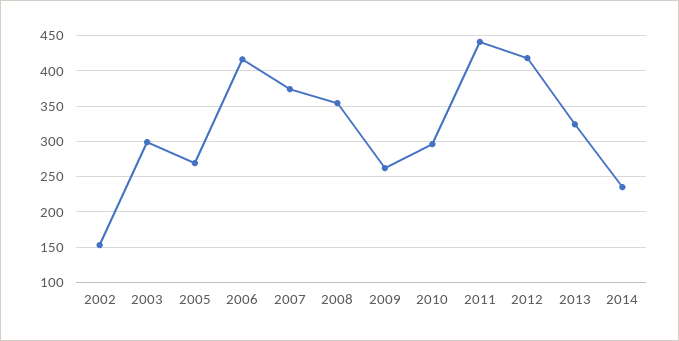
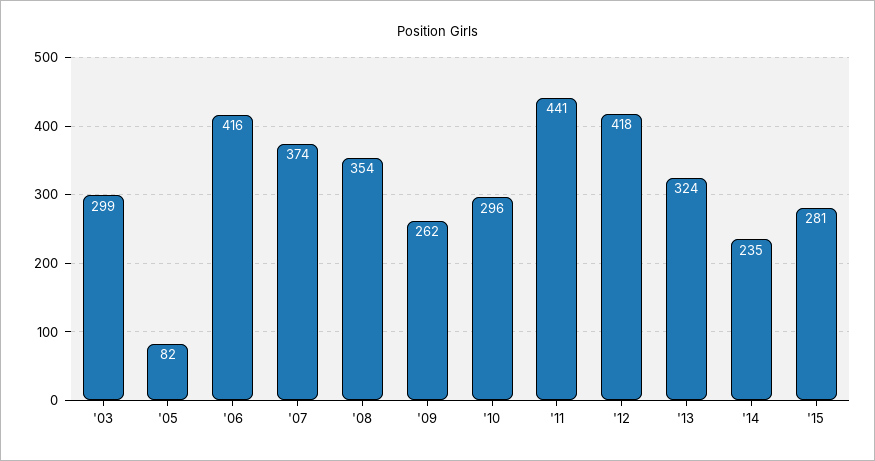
2002: 150 -> none
2005: 270 -> 82
'15: none -> 281

